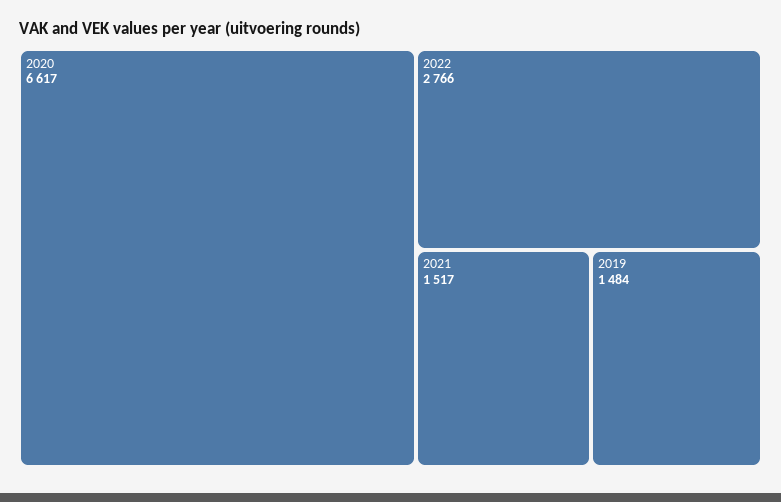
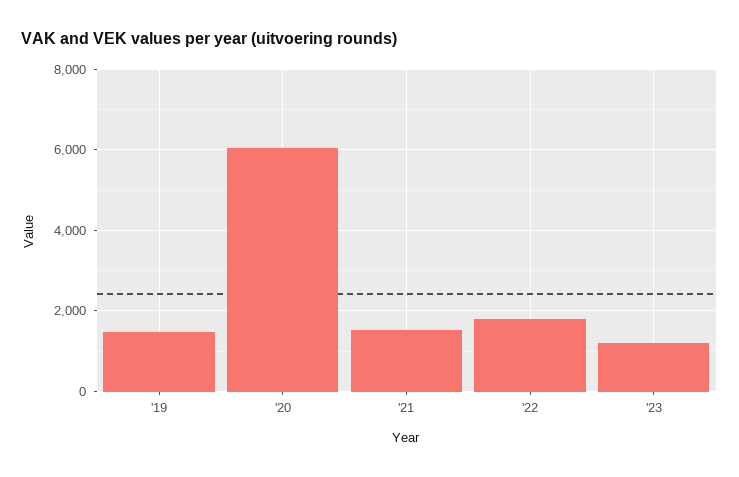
2020: 6617 -> 6000
2022: 2766 -> 1800
'23: none -> 1200

